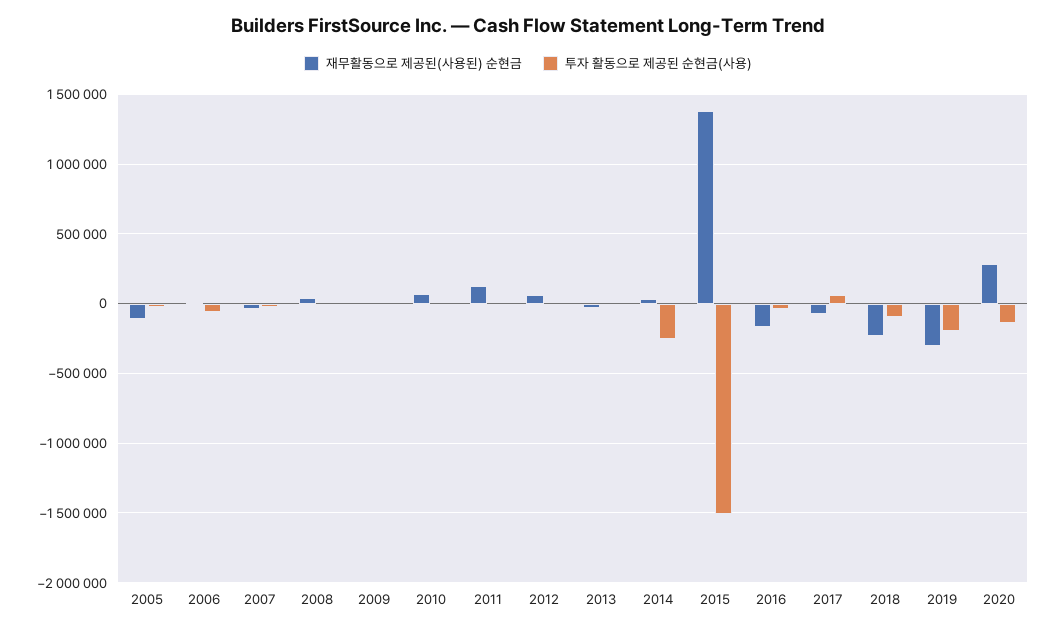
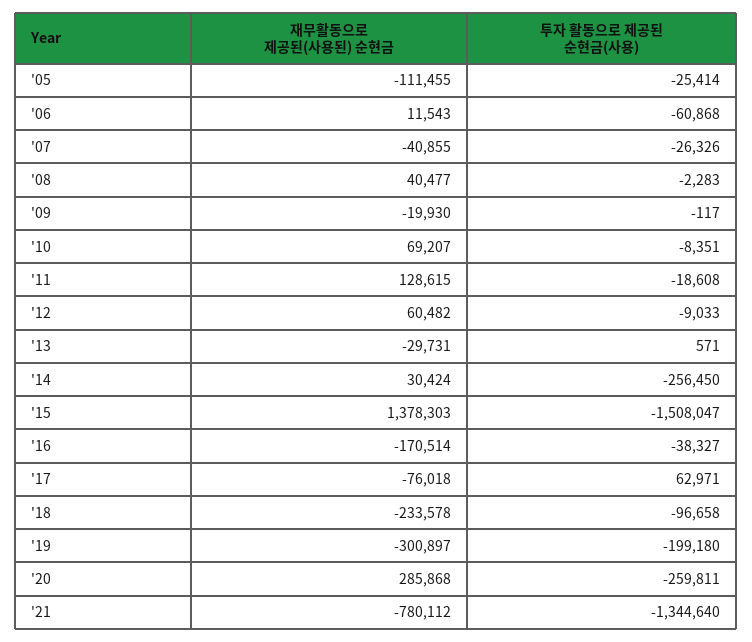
투자 활동으로 제공된 순현금(사용), 2020: -150000 -> -259811
재무활동으로 제공된(사용된) 순현금, '21: none -> -780112
투자 활동으로 제공된 순현금(사용), '21: none -> -1344640

